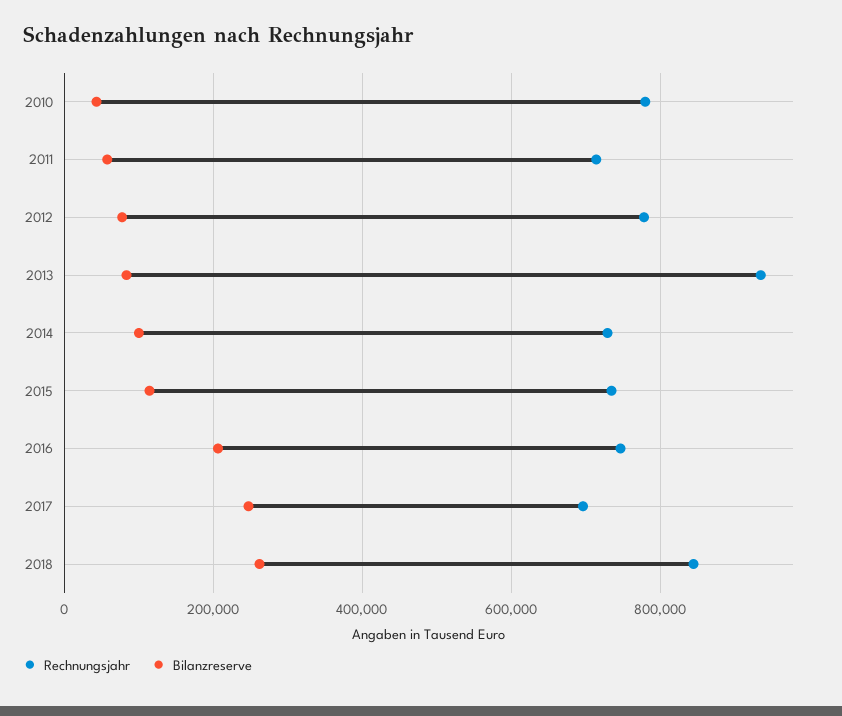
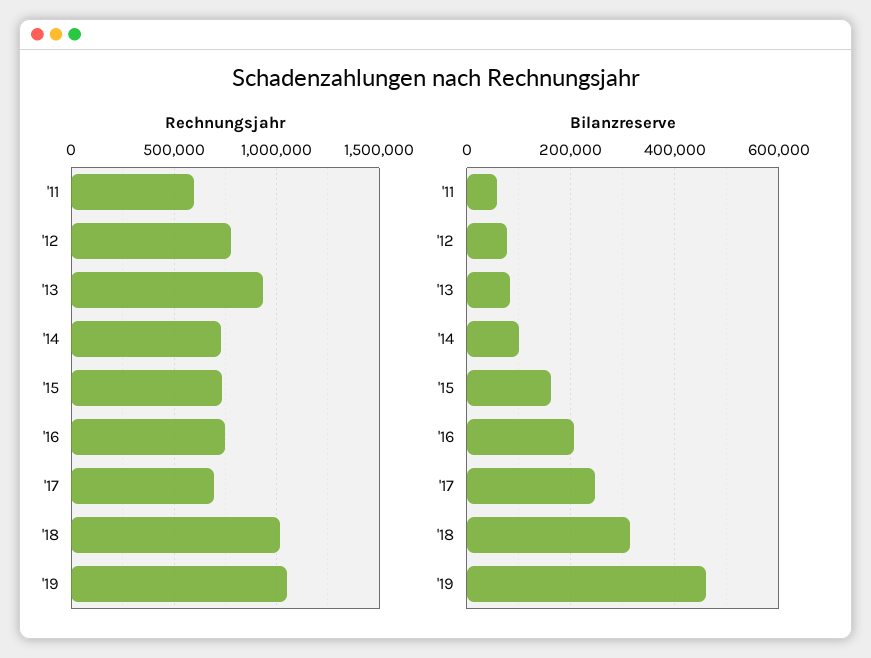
Rechnungsjahr, 2010: 780000 -> none
Bilanzreserve, 2010: 40000 -> none
Rechnungsjahr, 2011: 720000 -> 600000
Bilanzreserve, 2015: 120000 -> 160000
Rechnungsjahr, 2018: 840000 -> 1000000
Bilanzreserve, 2018: 260000 -> 320000
Rechnungsjahr, '19: none -> 1050000
Bilanzreserve, '19: none -> 460000

